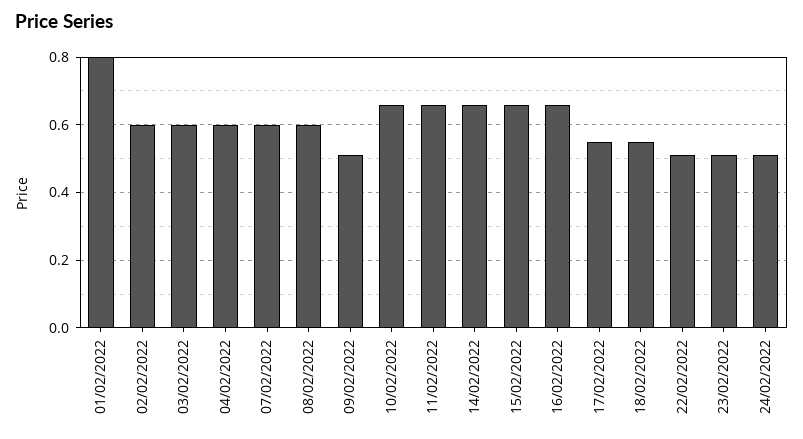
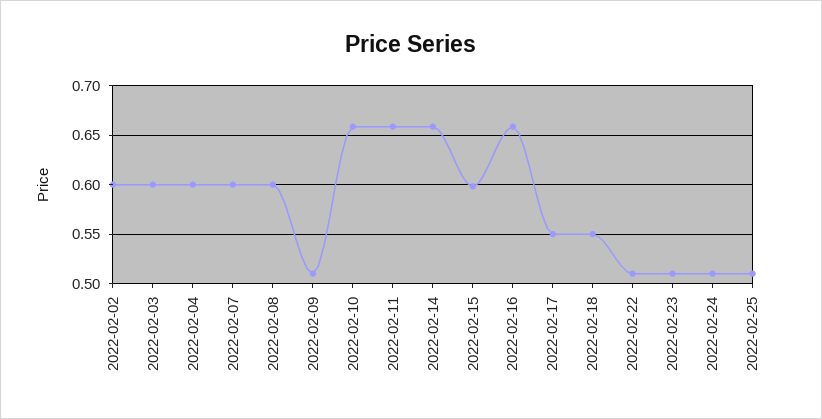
01/02/2022: 0.8 -> none
15/02/2022: 0.66 -> 0.6
2022-02-25: none -> 0.51

